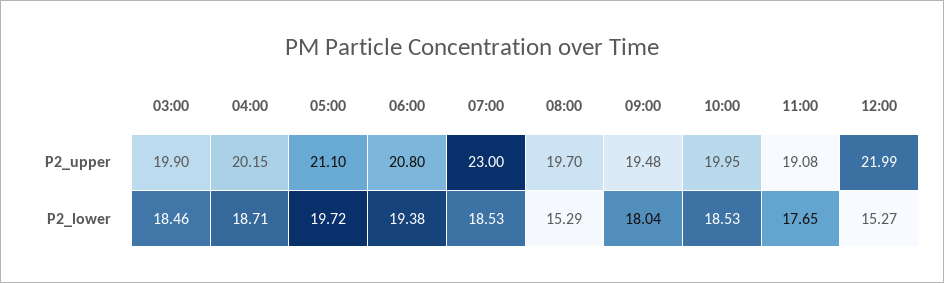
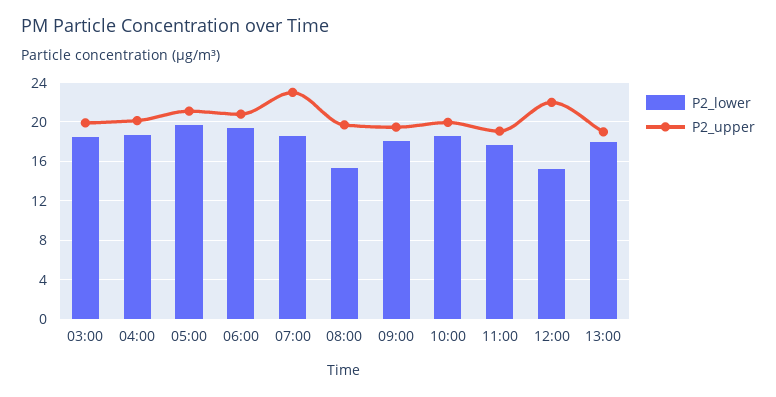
P2_lower, 13:00: none -> 18
P2_upper, 13:00: none -> 19

